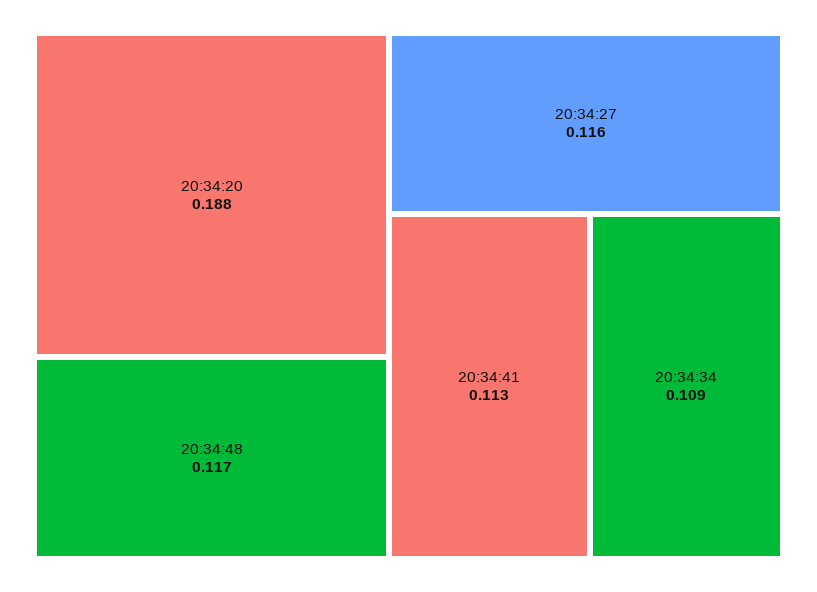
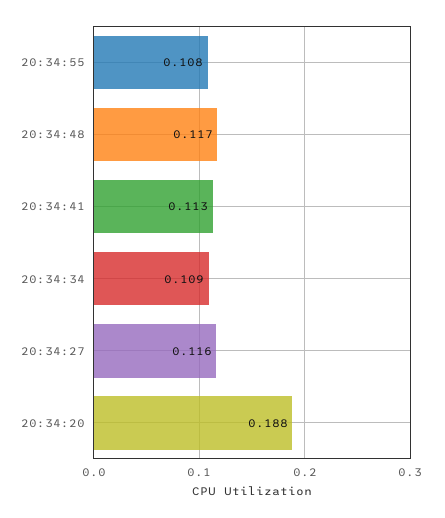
20:34:55: none -> 0.108

